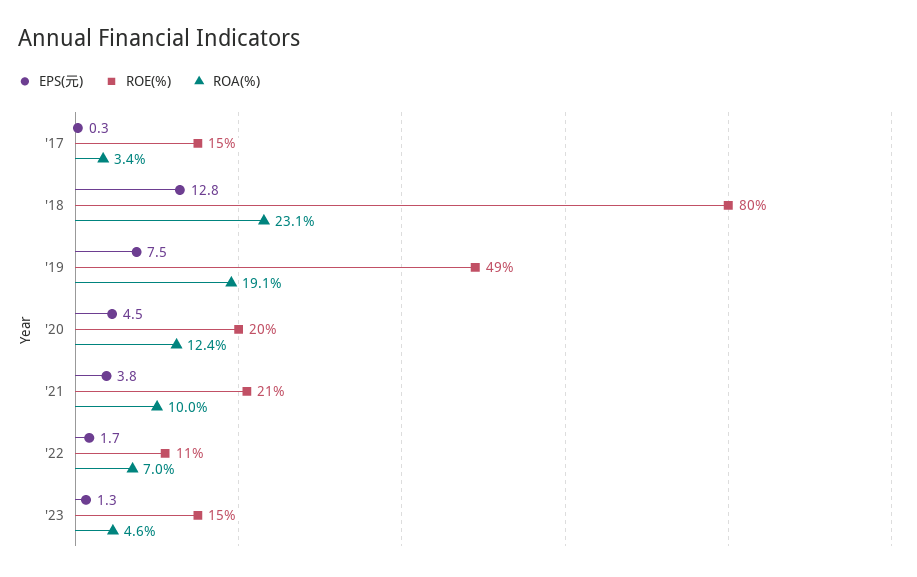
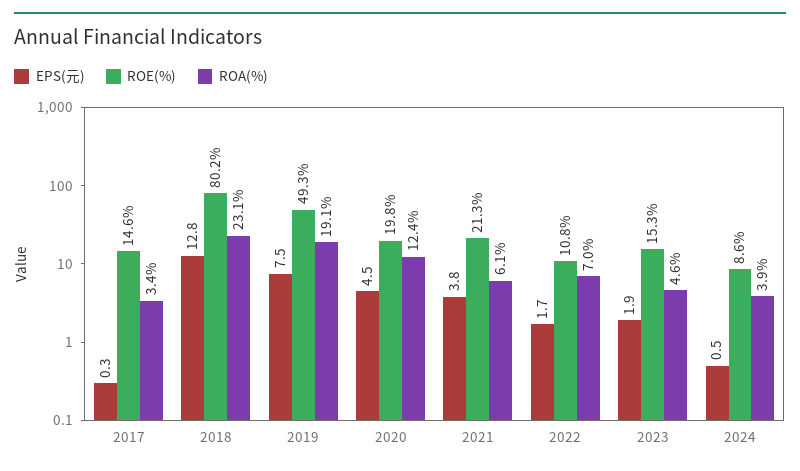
ROA(%), '21: 10 -> 6.1
EPS(元), '23: 1.3 -> 1.9
EPS(元), 2024: none -> 0.5
ROE(%), 2024: none -> 8.6
ROA(%), 2024: none -> 3.9

